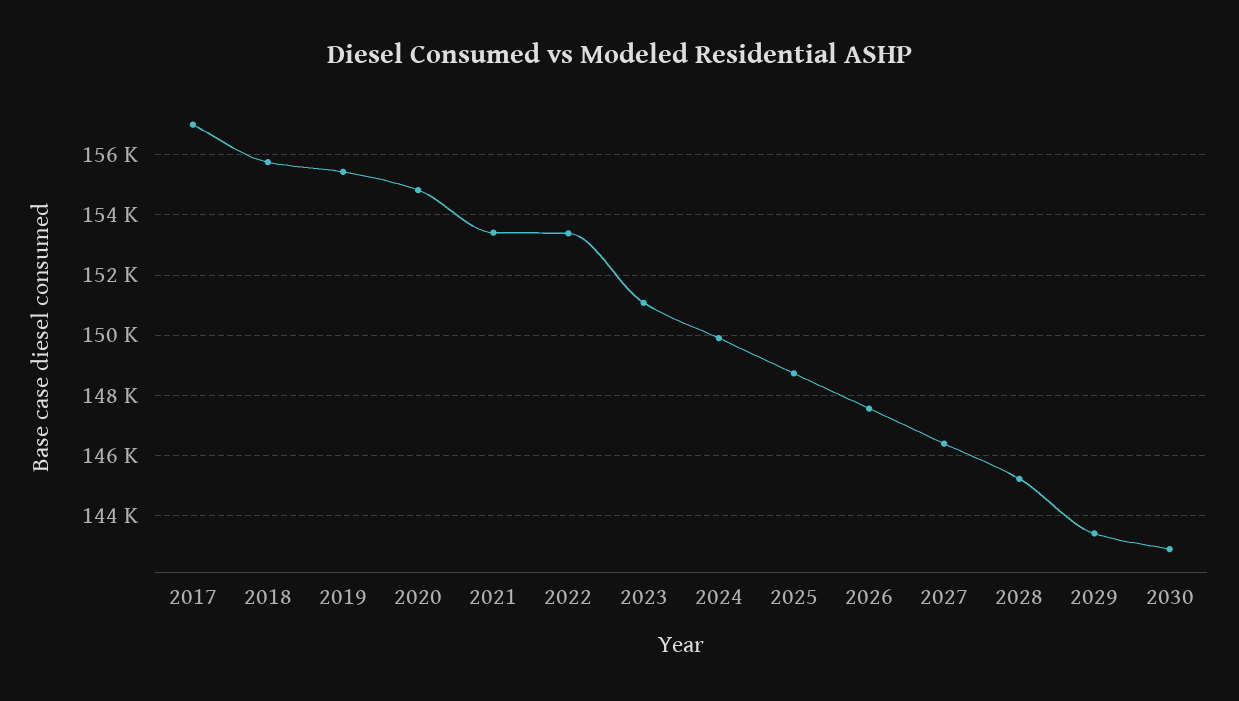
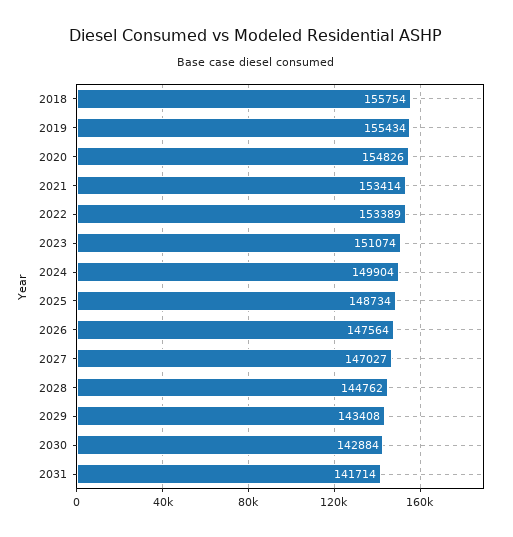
2017: 157000 -> none
2027: 146400 -> 147027
2028: 145200 -> 144762
2031: none -> 141714

